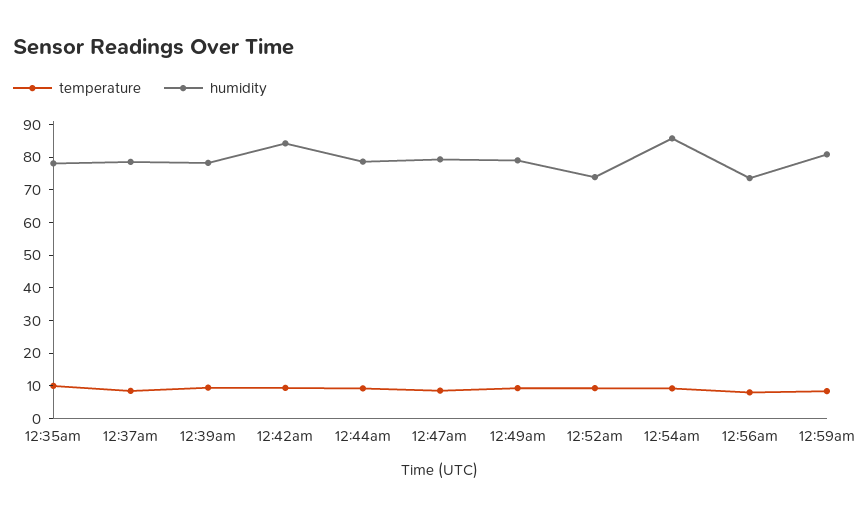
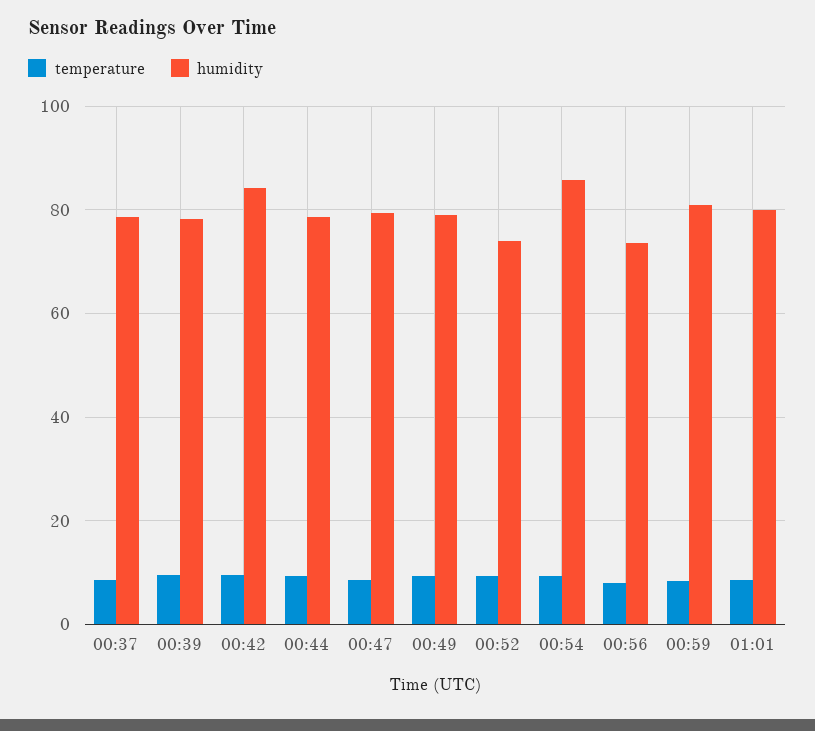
temperature, 12:35am: 10 -> none
humidity, 12:35am: 77.5 -> none
temperature, 01:01: none -> 8
humidity, 01:01: none -> 80

